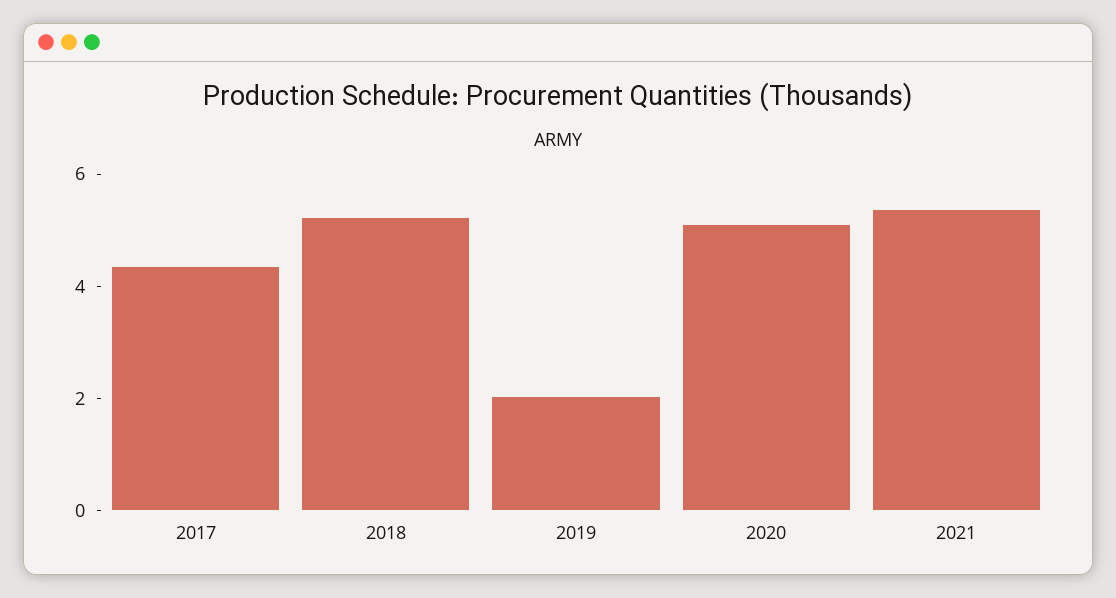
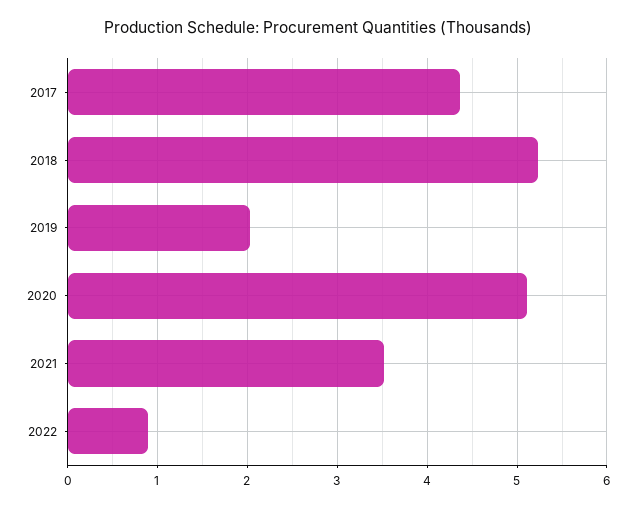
2021: 5.5 -> 3.5
2022: none -> 0.9

